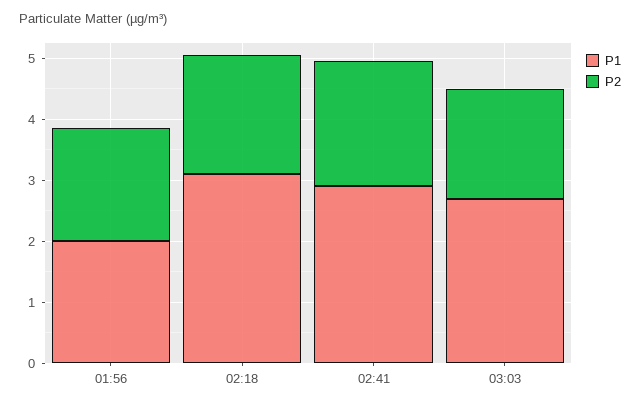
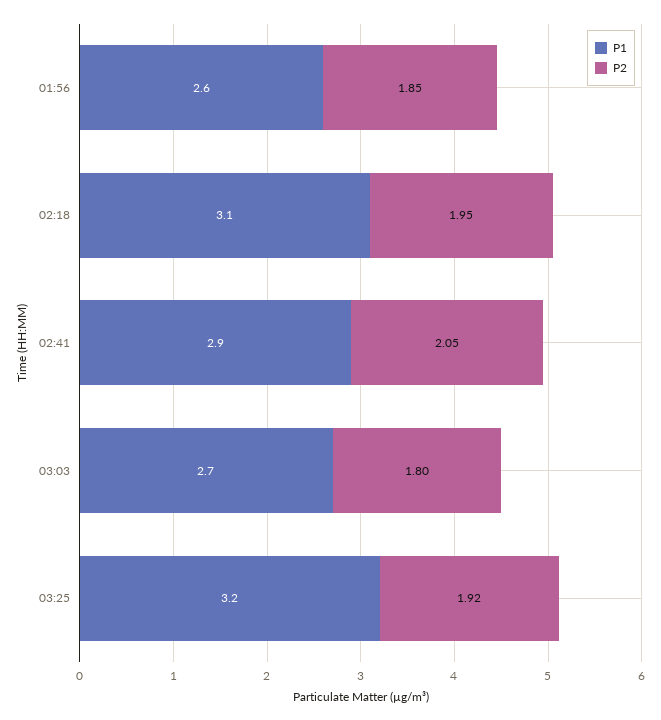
P1, 01:56: 2 -> 2.6
P1, 03:25: none -> 3.2
P2, 03:25: none -> 1.92

